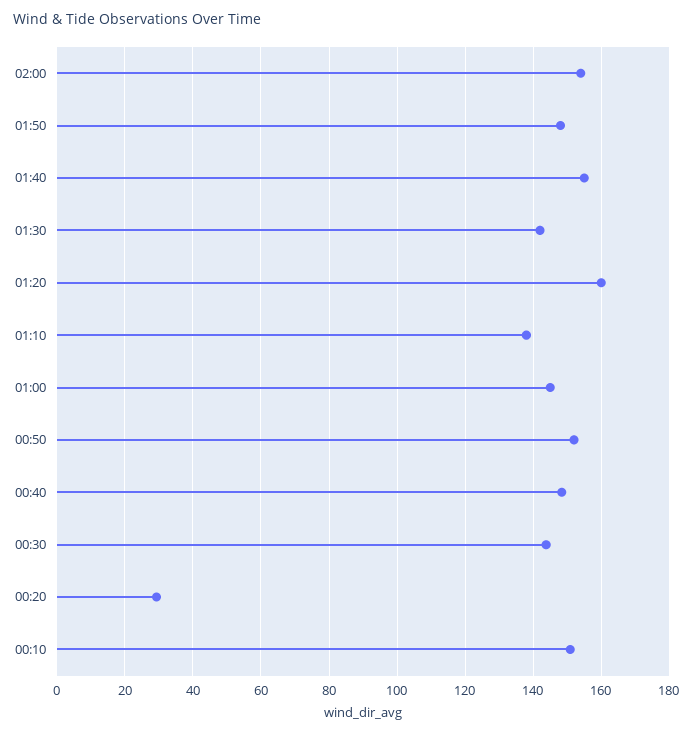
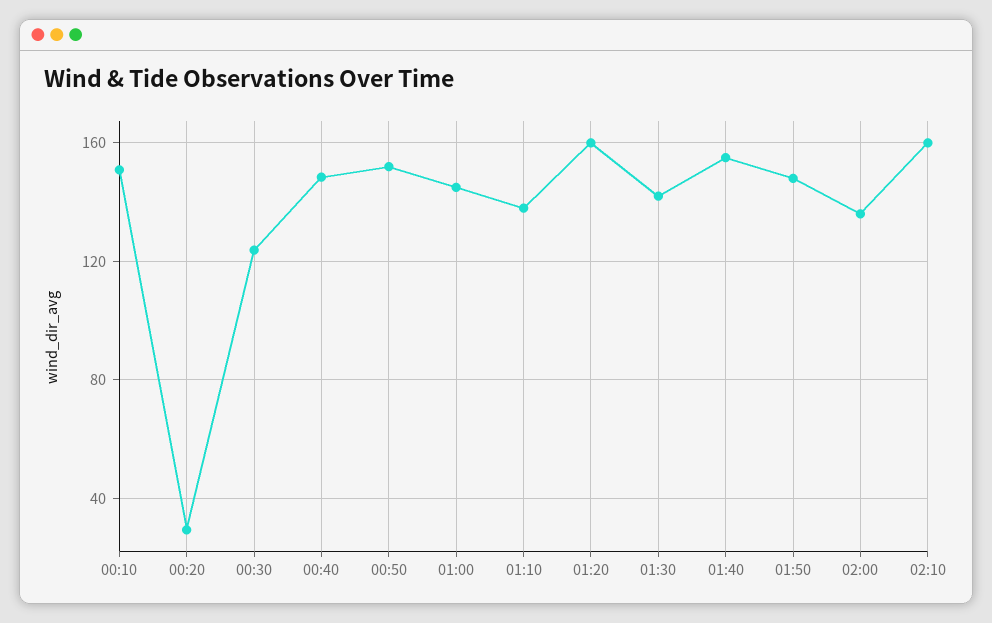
02:00: 154 -> 135
00:30: 144 -> 125
02:10: none -> 160

